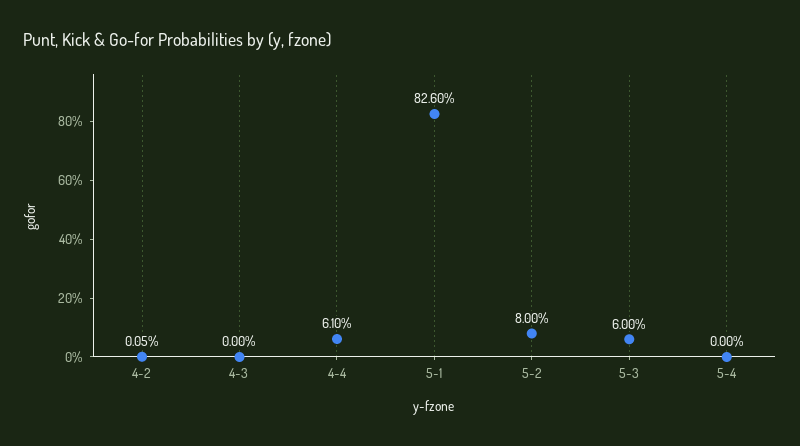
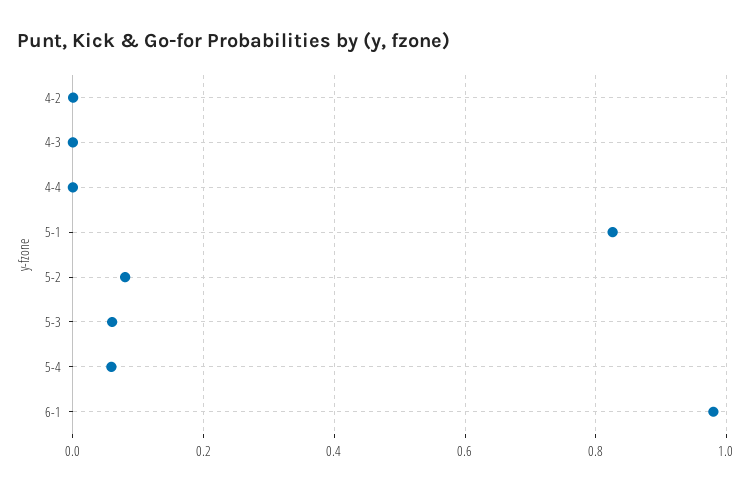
4-4: 0.061 -> 0
5-4: 0 -> 0.06
6-1: none -> 0.98

